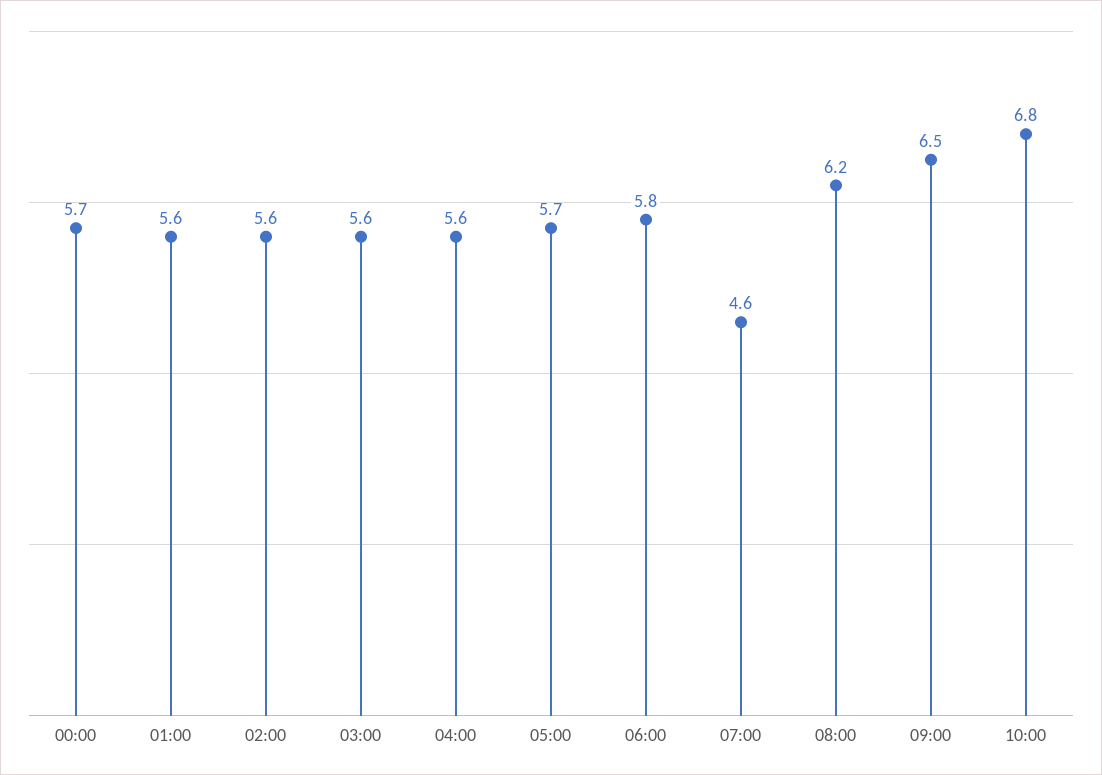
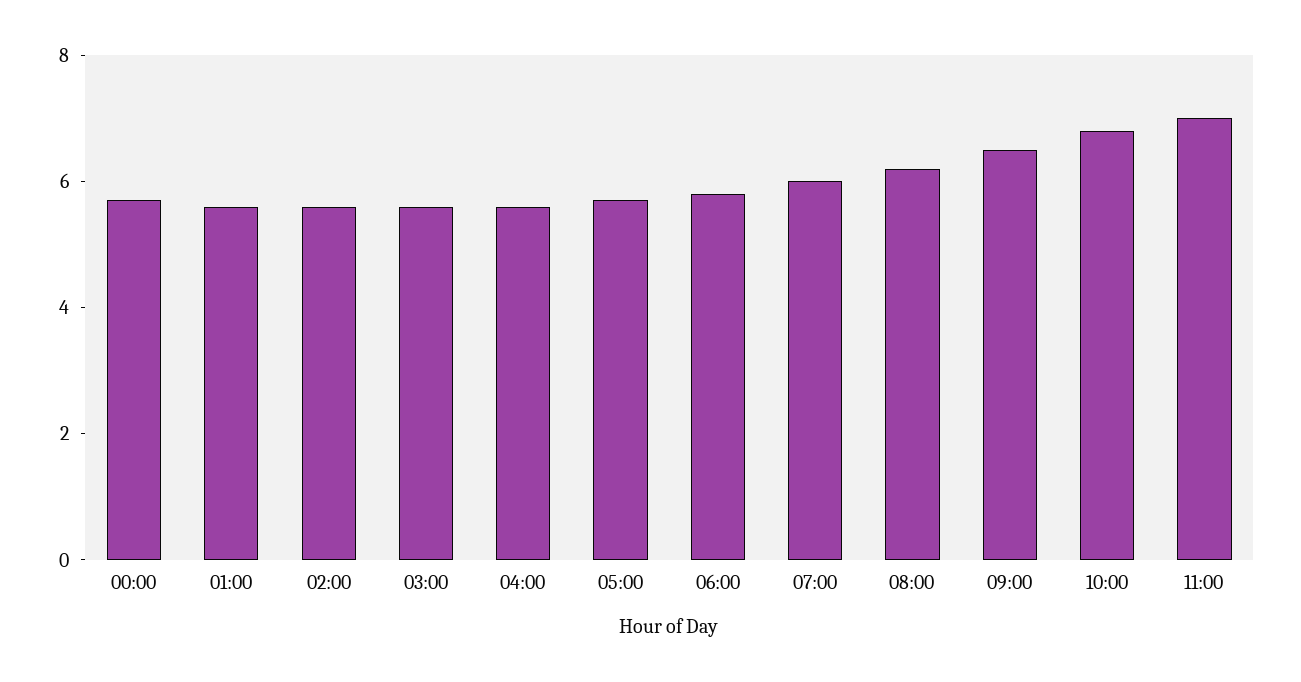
07:00: 4.6 -> 6
11:00: none -> 7

